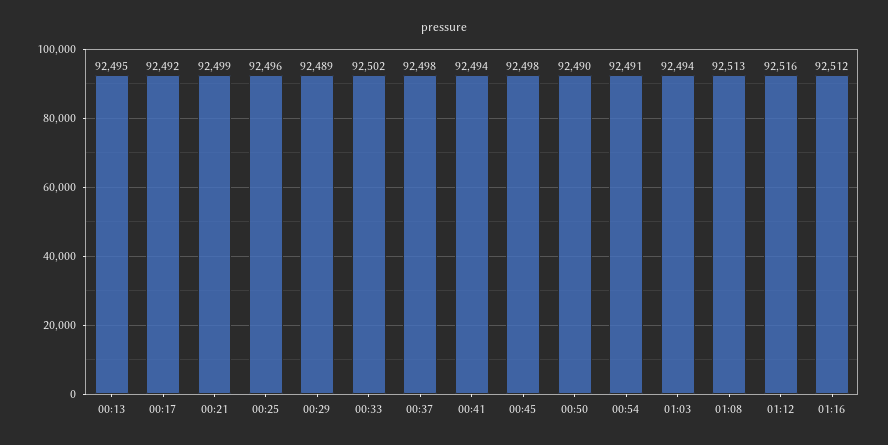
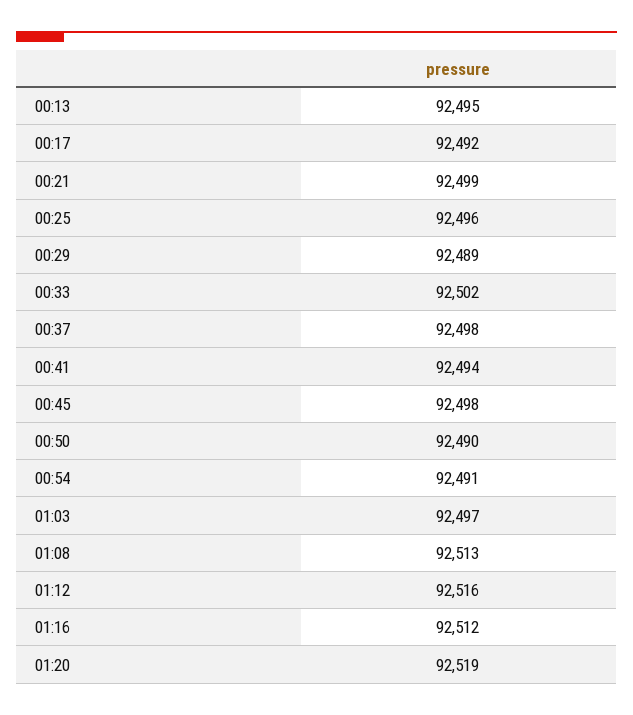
01:03: 92494 -> 92497
01:20: none -> 92519

